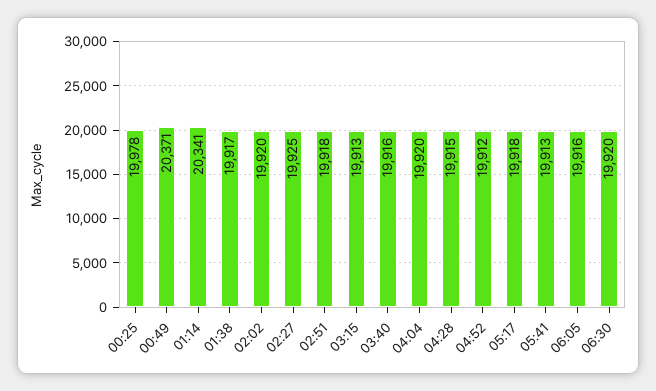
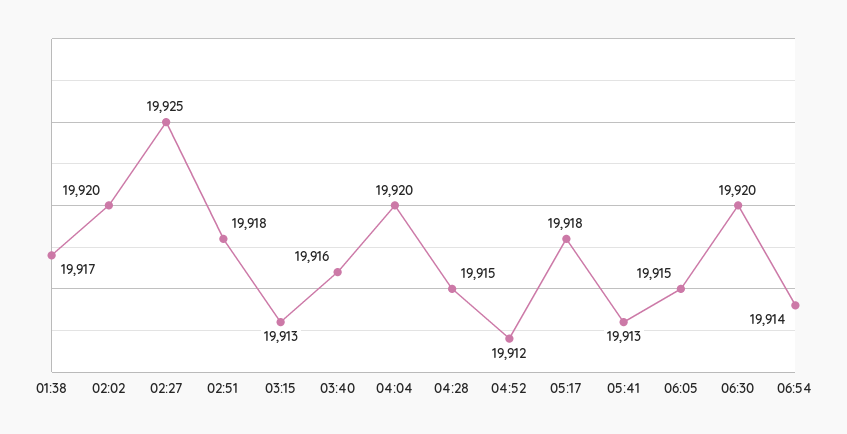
00:25: 19978 -> none
00:49: 20371 -> none
01:14: 20341 -> none
06:05: 19916 -> 19915
06:54: none -> 19914

